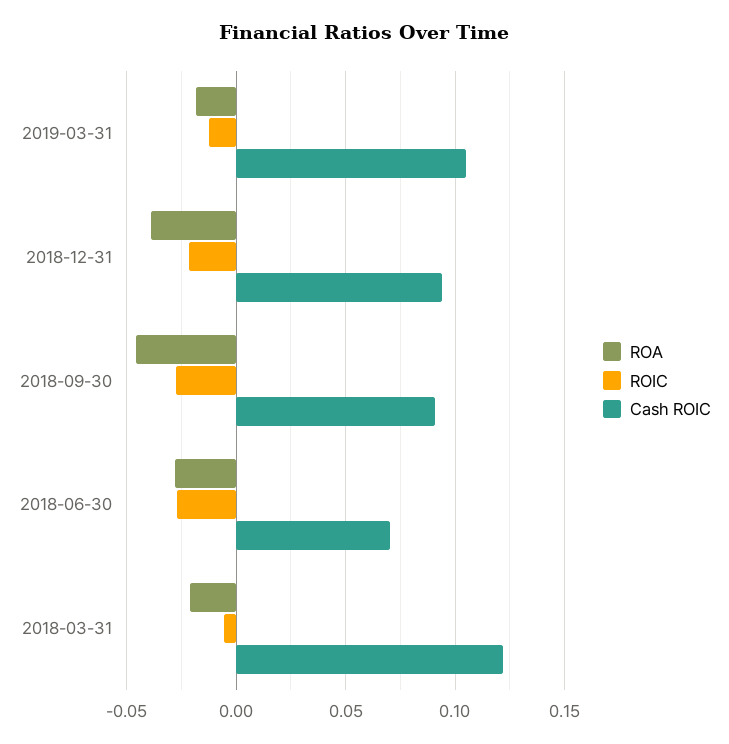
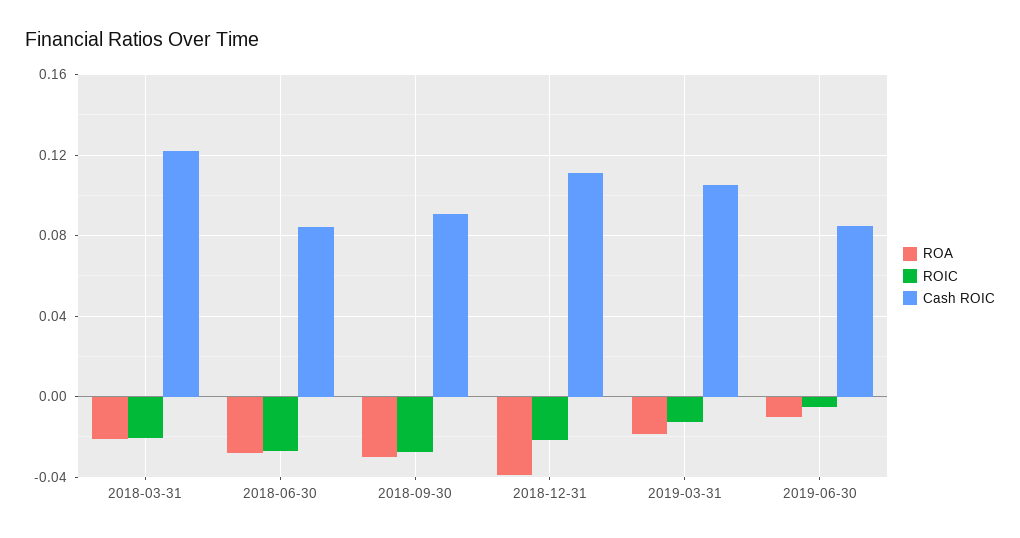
Cash ROIC, 2018-12-31: 0.095 -> 0.11
ROA, 2018-09-30: -0.045 -> -0.03
Cash ROIC, 2018-06-30: 0.07 -> 0.085
ROIC, 2018-03-31: -0.005 -> -0.02
ROA, 2019-06-30: none -> -0.01
ROIC, 2019-06-30: none -> -0.005
Cash ROIC, 2019-06-30: none -> 0.085

